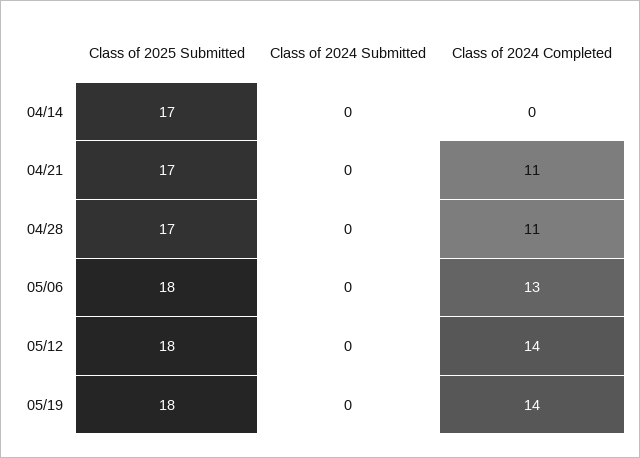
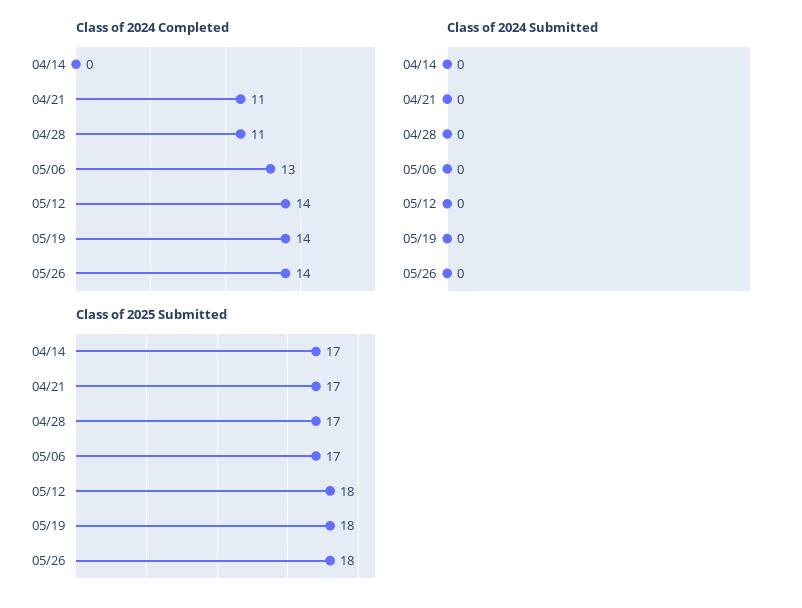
Class of 2025 Submitted, 05/06: 18 -> 17
Class of 2024 Completed, 05/26: none -> 14
Class of 2024 Submitted, 05/26: none -> 0
Class of 2025 Submitted, 05/26: none -> 18

